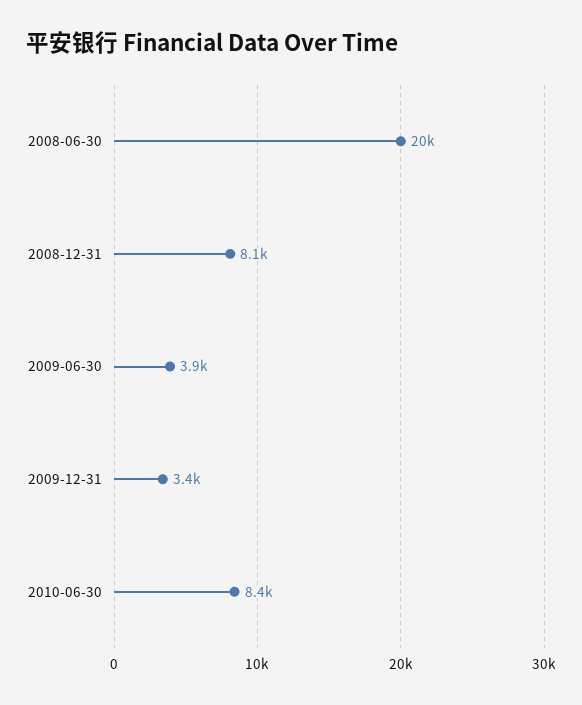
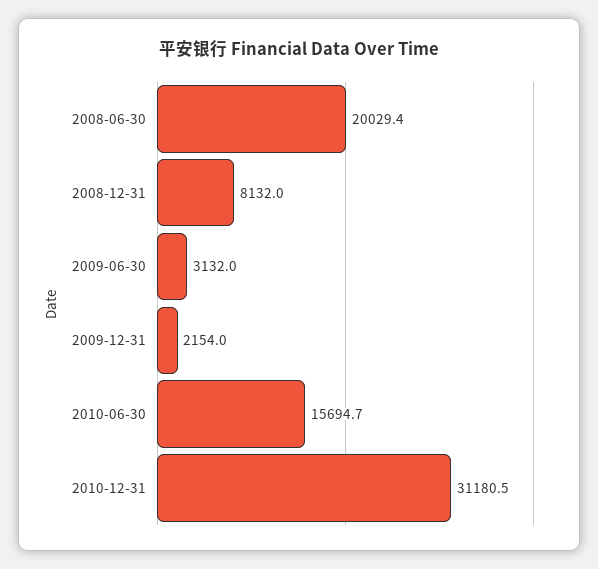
2009-06-30: 3900 -> 3132
2009-12-31: 3400 -> 2154
2010-06-30: 8400 -> 15694.7
2010-12-31: none -> 31180.5

